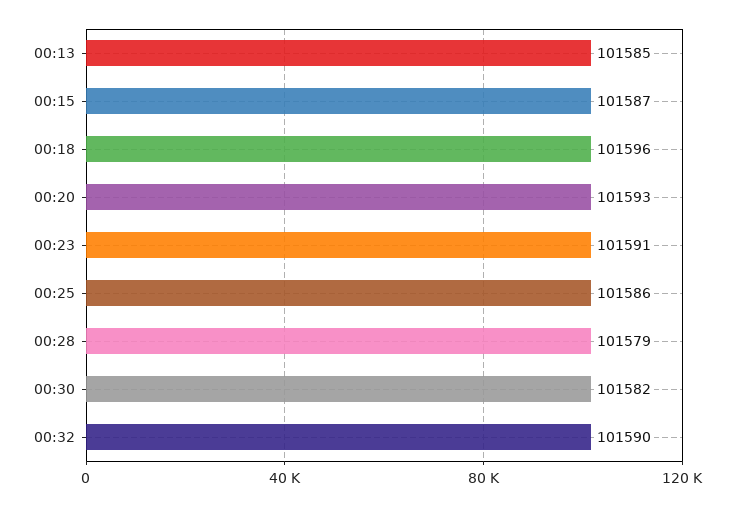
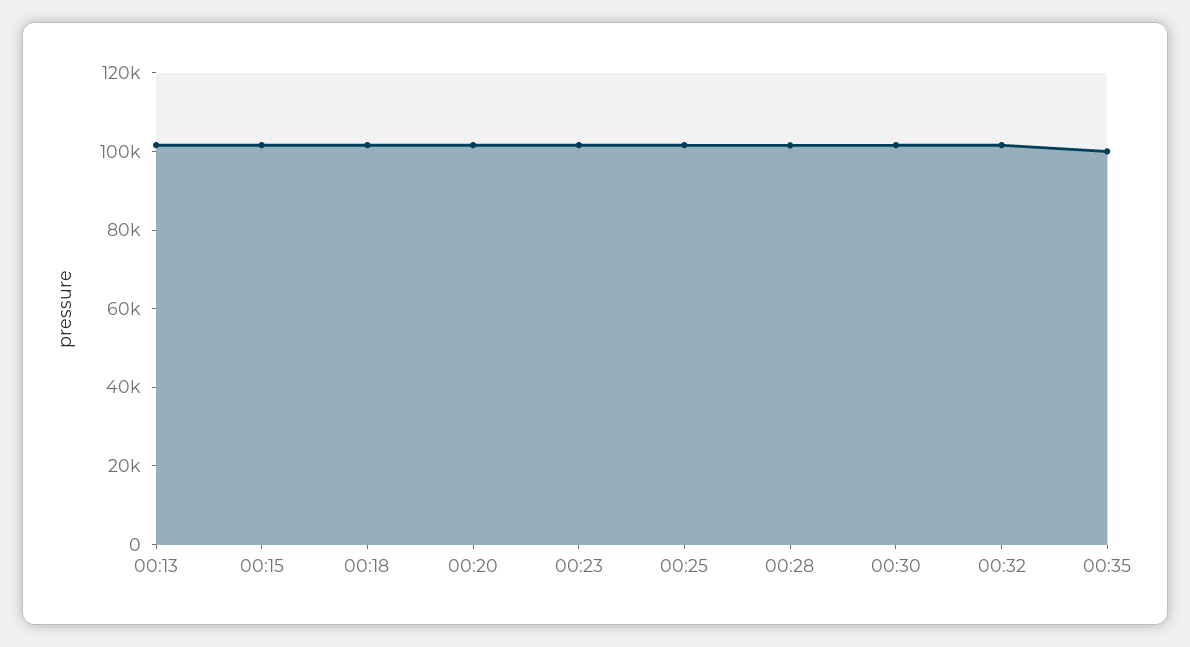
00:35: none -> 100000

